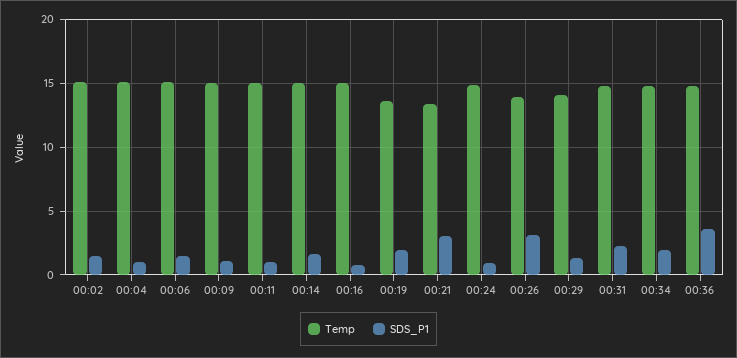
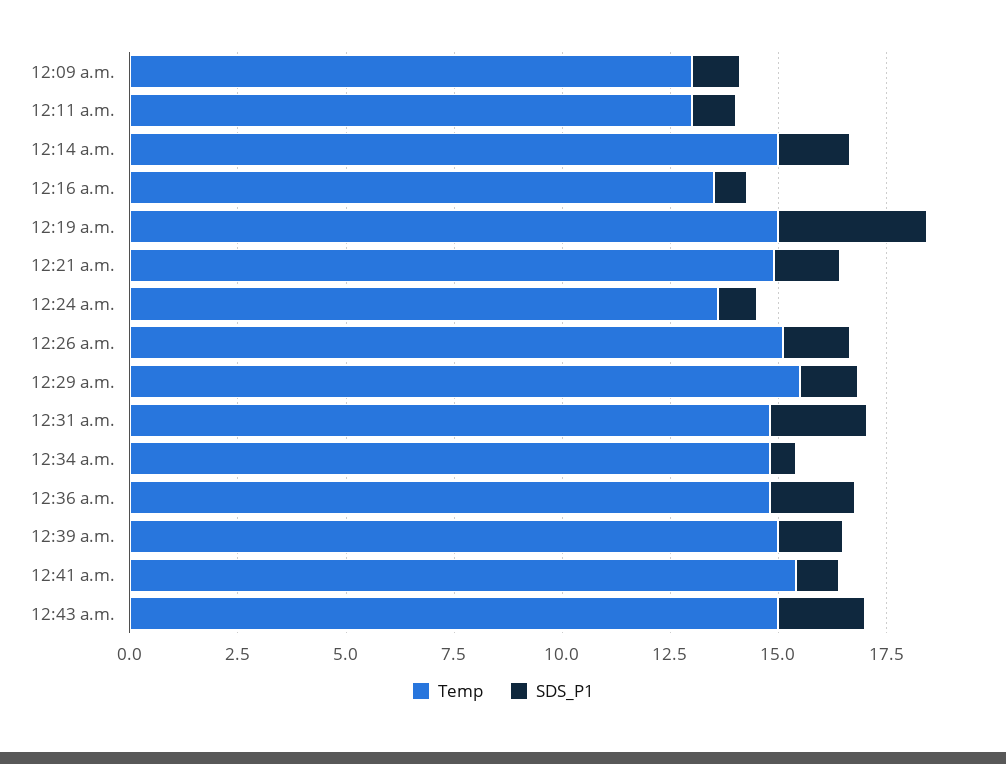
Temp, 00:02: 15 -> none
SDS_P1, 00:02: 1.5 -> none
Temp, 00:04: 15 -> none
SDS_P1, 00:04: 1 -> none
Temp, 00:06: 15 -> none
SDS_P1, 00:06: 1.5 -> none
Temp, 00:09: 15 -> 13
Temp, 00:11: 15 -> 13
Temp, 00:16: 15 -> 13.5
Temp, 00:19: 13.5 -> 15
SDS_P1, 00:19: 2 -> 3.5
Temp, 00:21: 13.5 -> 15
SDS_P1, 00:21: 3 -> 1.5
Temp, 00:24: 15 -> 13.5
Temp, 00:26: 14 -> 15
SDS_P1, 00:26: 3 -> 1.5
Temp, 00:29: 14 -> 15.5
SDS_P1, 00:34: 2 -> 0.5
SDS_P1, 00:36: 3.5 -> 2
Temp, 12:39 a.m.: none -> 15
SDS_P1, 12:39 a.m.: none -> 1.5
Temp, 12:41 a.m.: none -> 15.5
SDS_P1, 12:41 a.m.: none -> 1
Temp, 12:43 a.m.: none -> 15
SDS_P1, 12:43 a.m.: none -> 2

